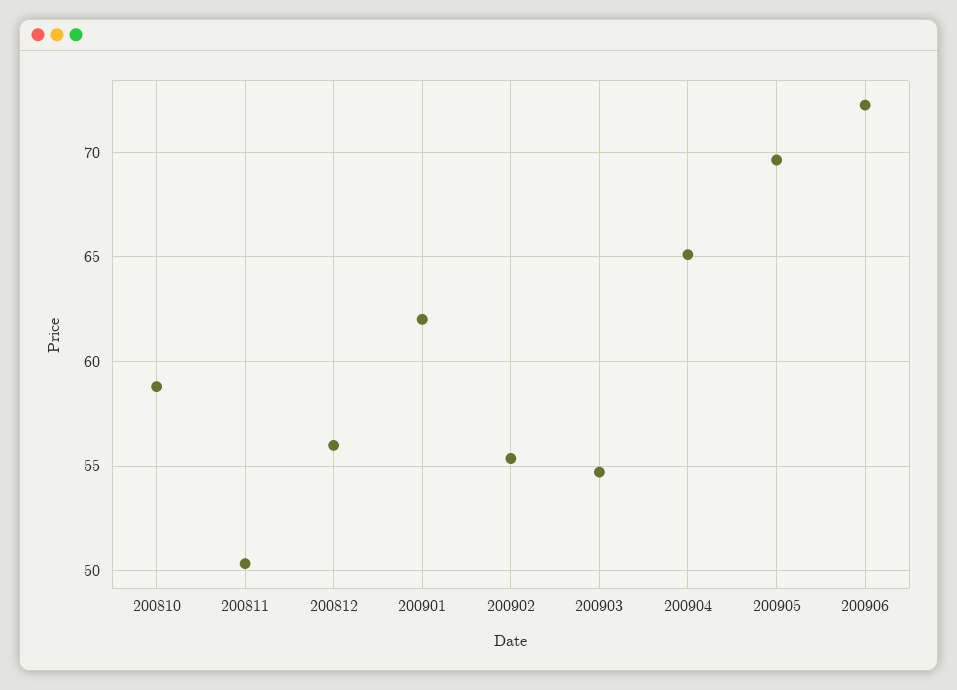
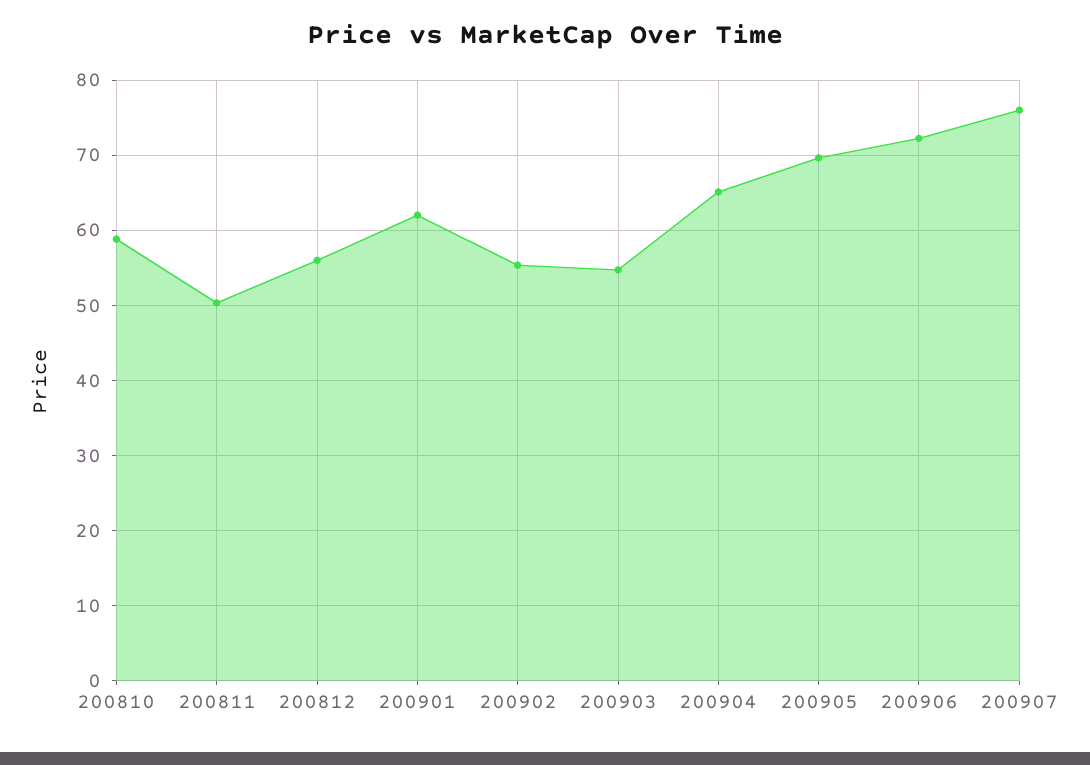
200907: none -> 76

